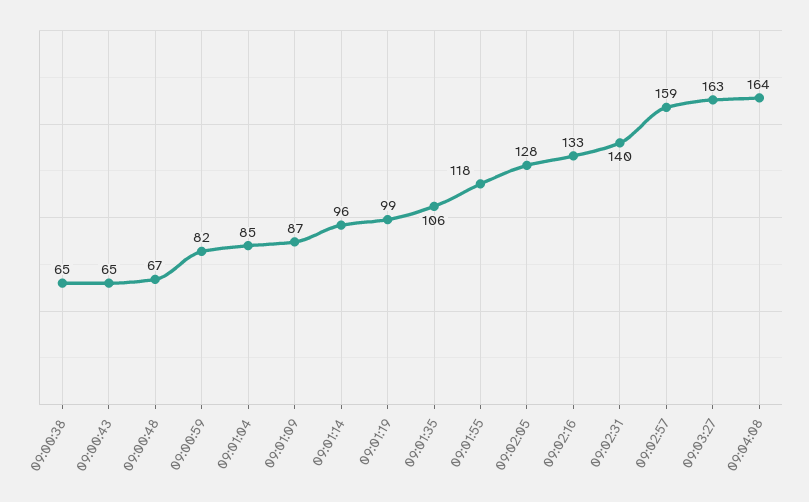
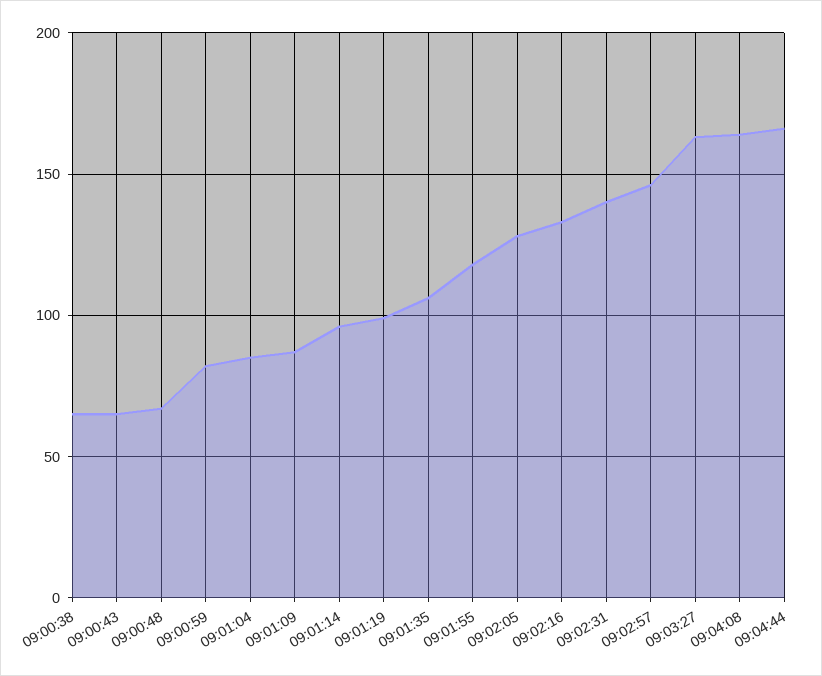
09:02:57: 159 -> 145
09:04:44: none -> 165

